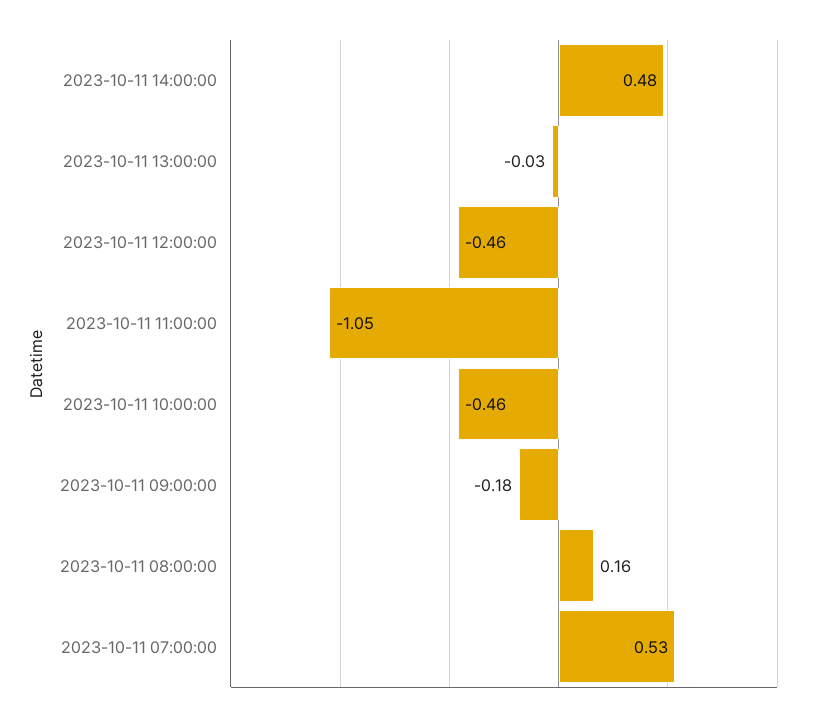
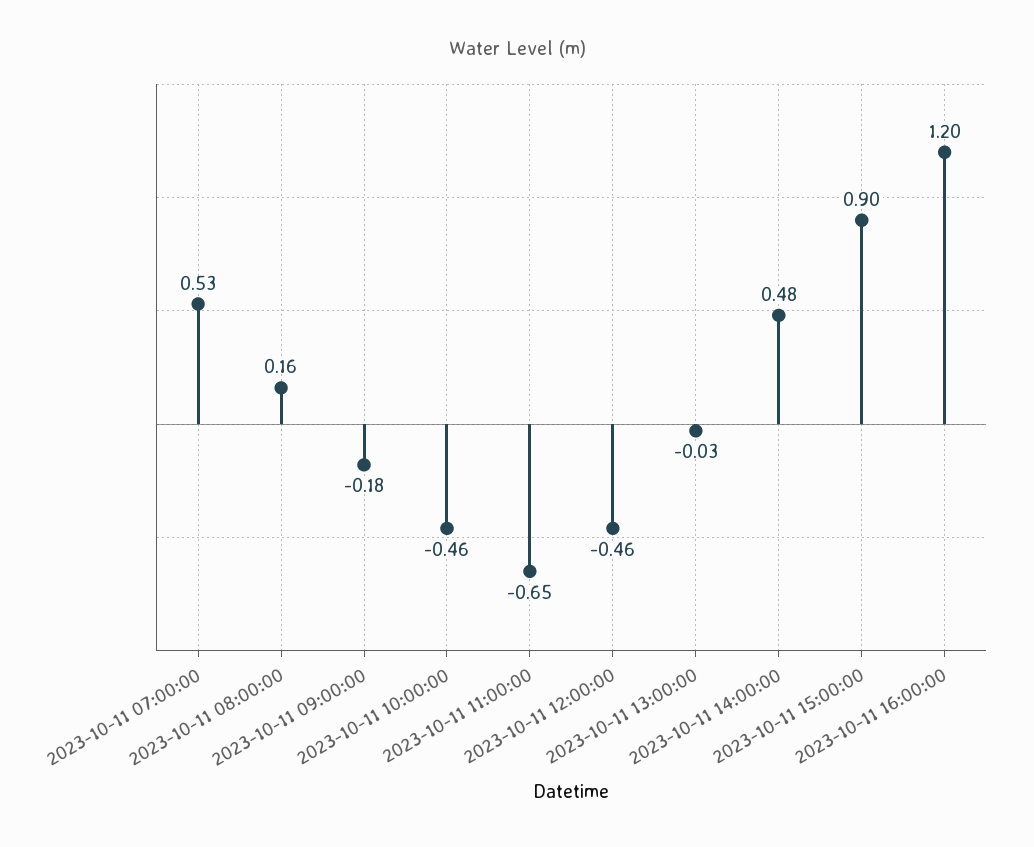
2023-10-11 11:00:00: -1.05 -> -0.65
2023-10-11 15:00:00: none -> 0.9
2023-10-11 16:00:00: none -> 1.2

